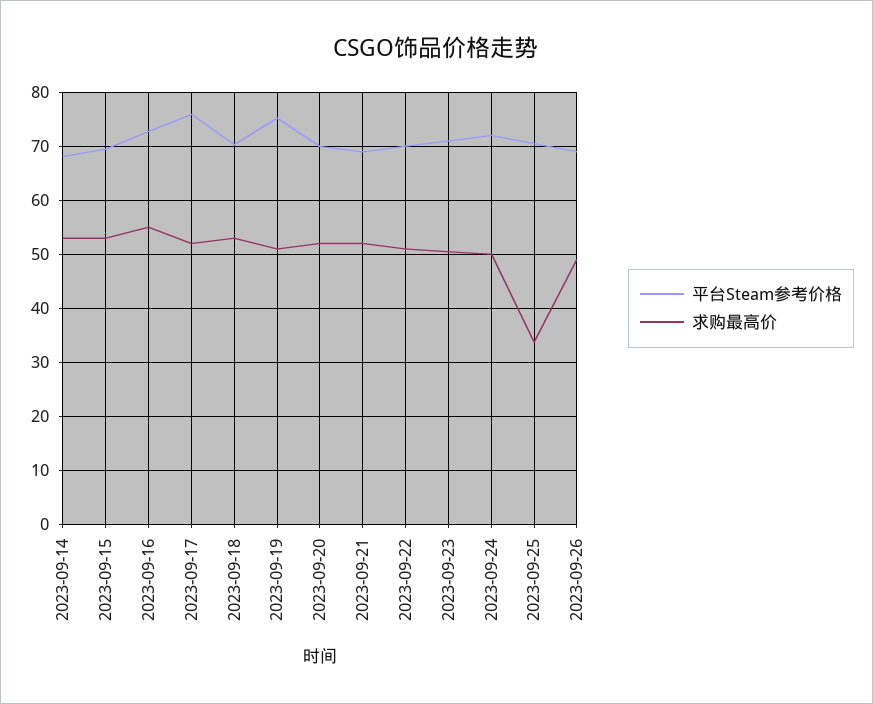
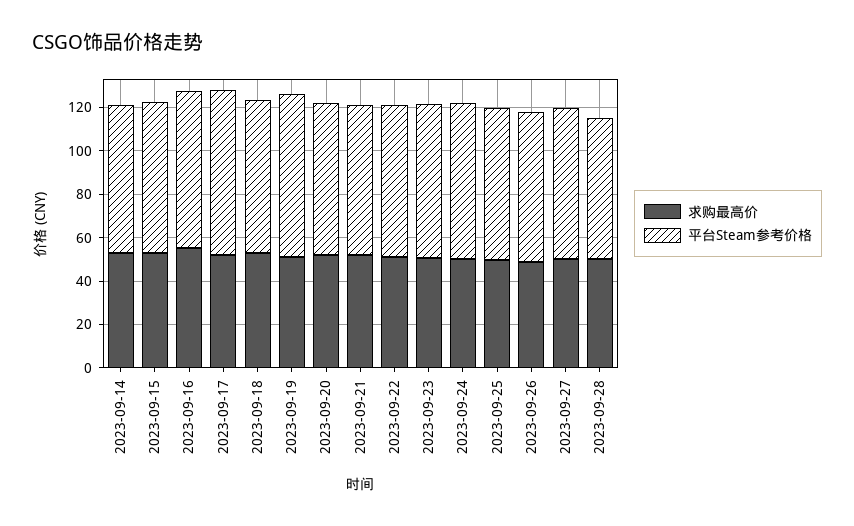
求购最高价, 2023-09-25: 34 -> 50
求购最高价, 2023-09-27: none -> 50
平台Steam参考价格, 2023-09-27: none -> 70
求购最高价, 2023-09-28: none -> 50
平台Steam参考价格, 2023-09-28: none -> 65

